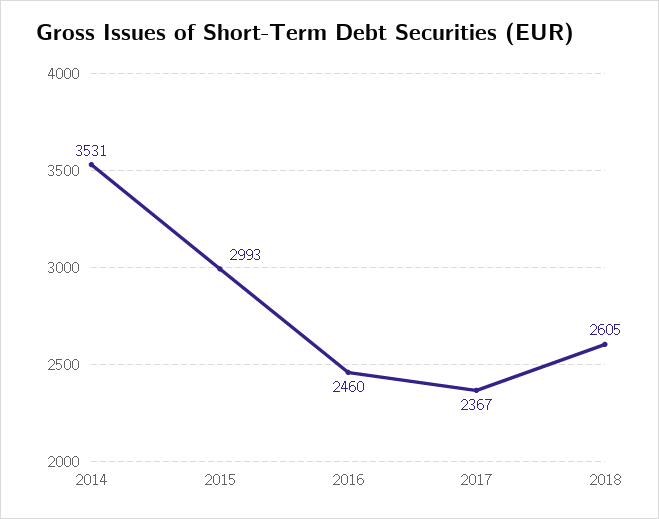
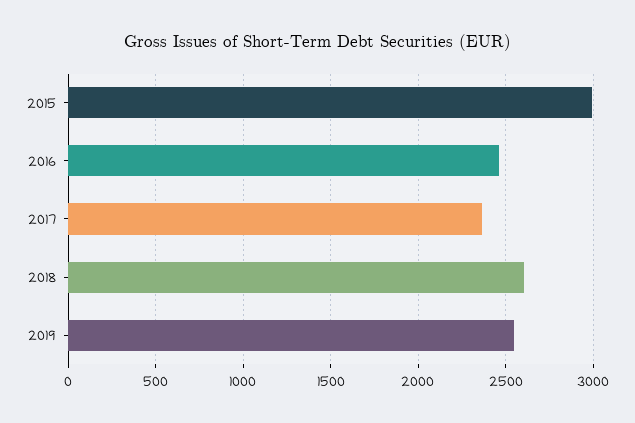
2014: 3531 -> none
2019: none -> 2550

